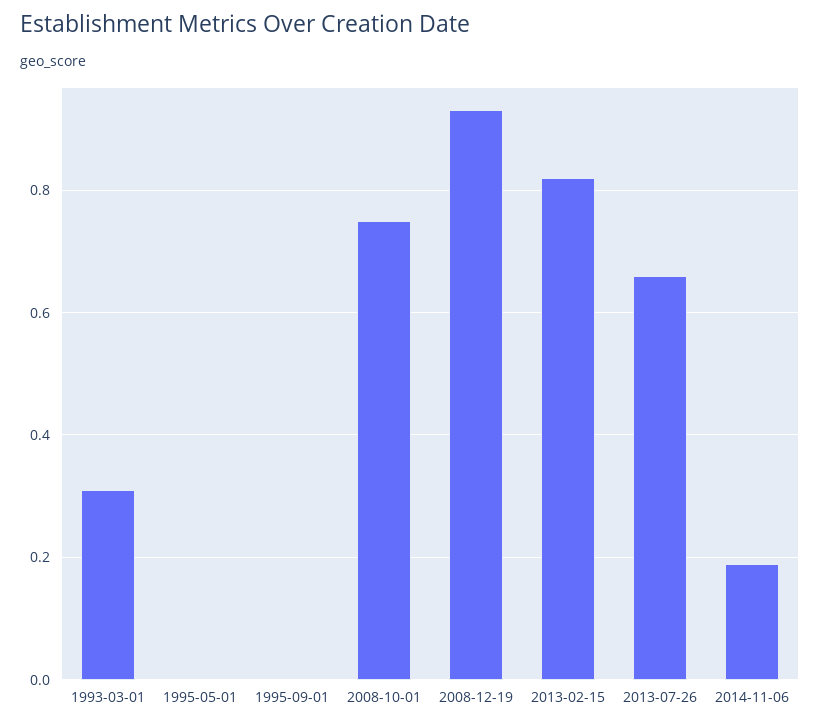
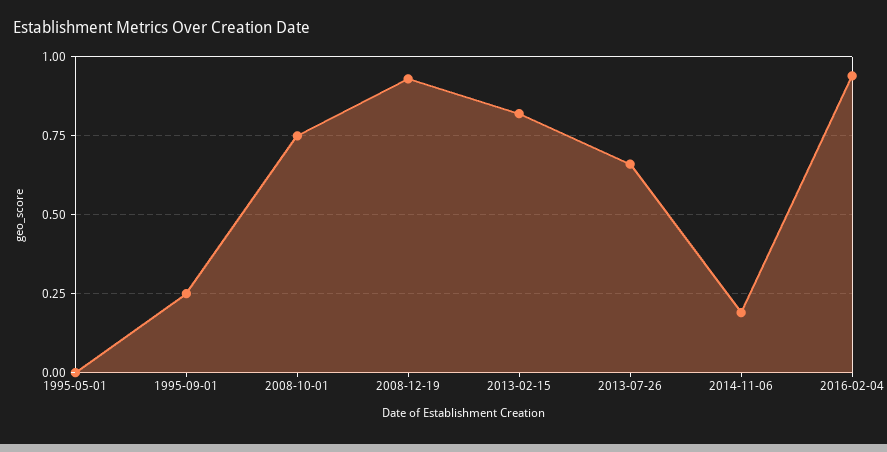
1993-03-01: 0.3 -> none
1995-09-01: 0 -> 0.25
2016-02-04: none -> 0.95

